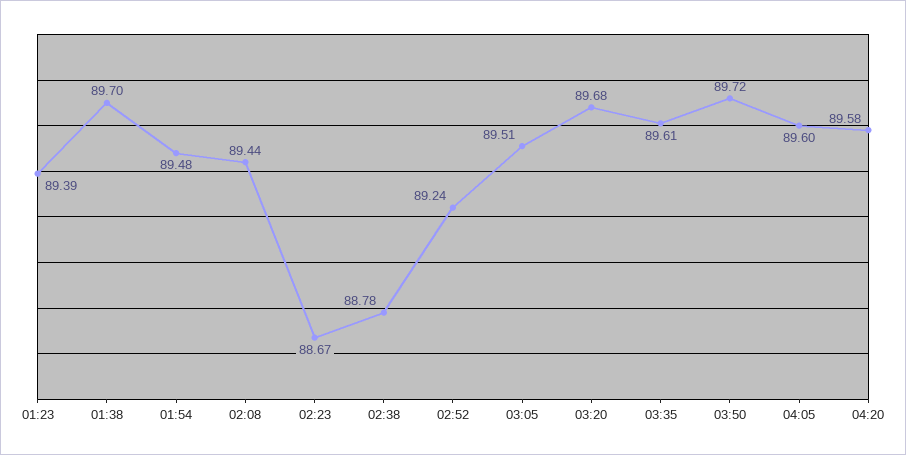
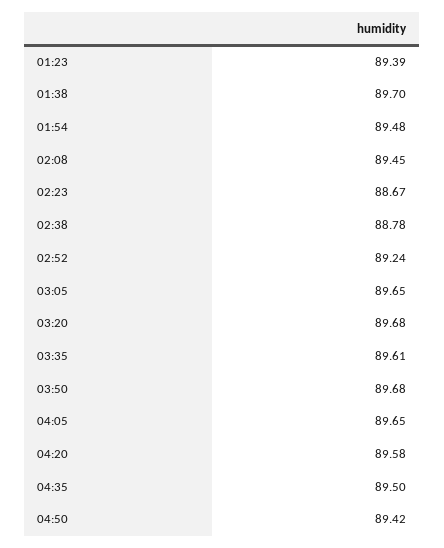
02:08: 89.44 -> 89.45
03:05: 89.51 -> 89.65
03:50: 89.72 -> 89.68
04:05: 89.6 -> 89.65
04:35: none -> 89.5
04:50: none -> 89.42

